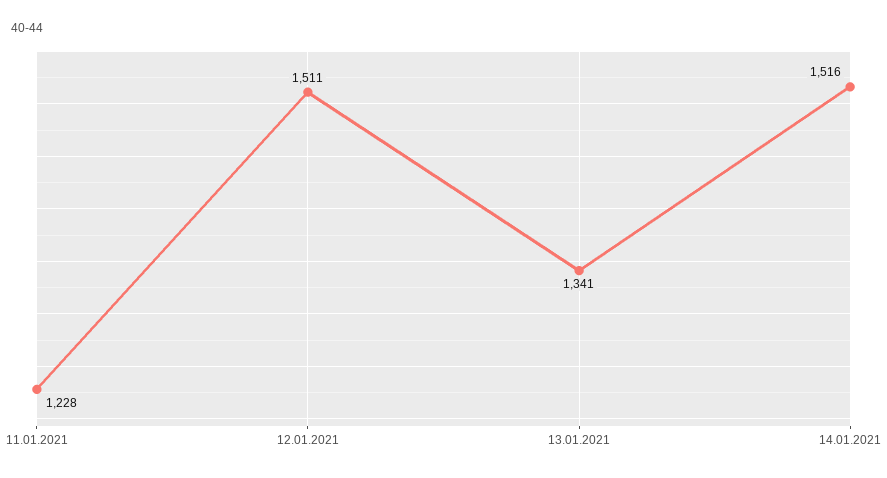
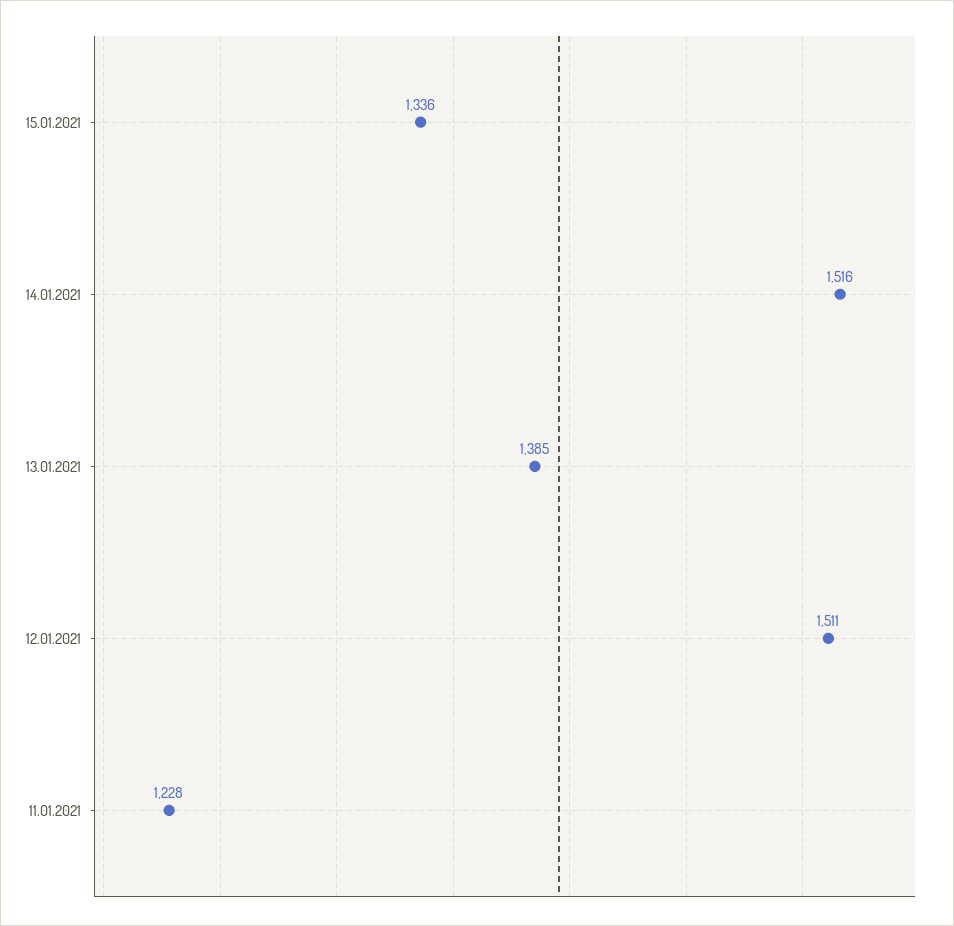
13.01.2021: 1341 -> 1385
15.01.2021: none -> 1336

